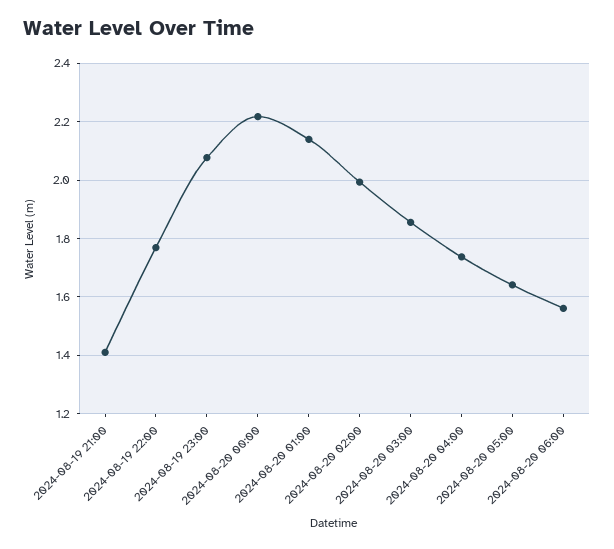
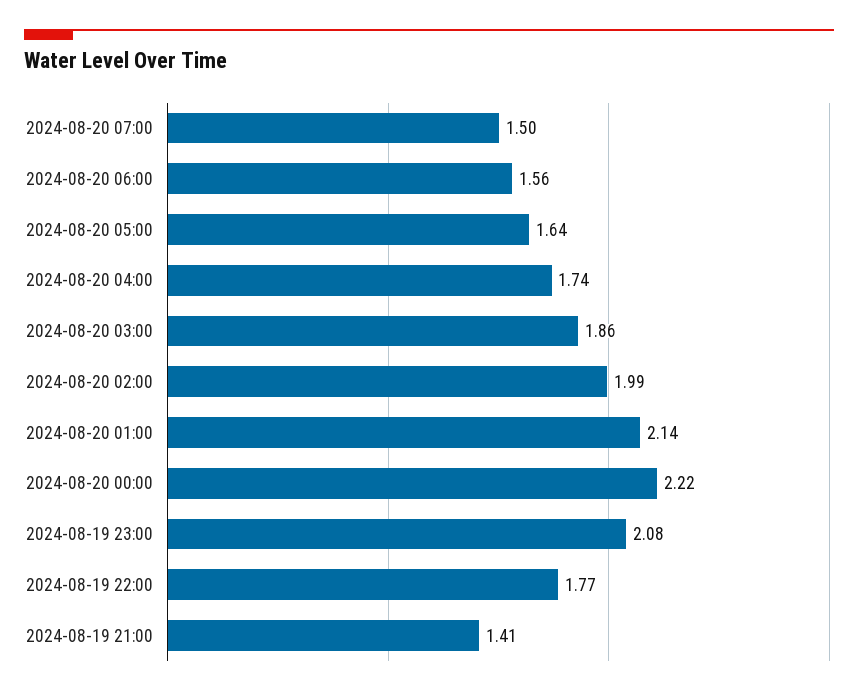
2024-08-20 07:00: none -> 1.5

